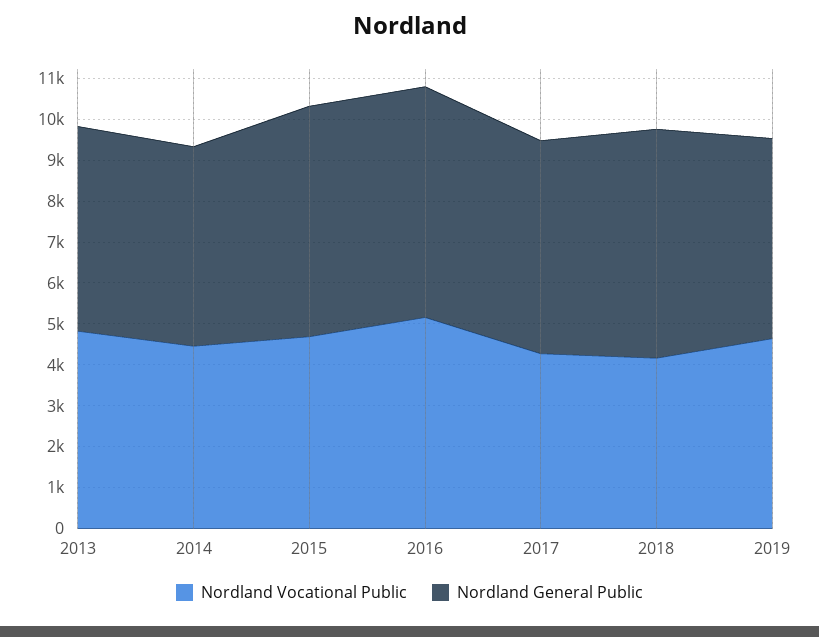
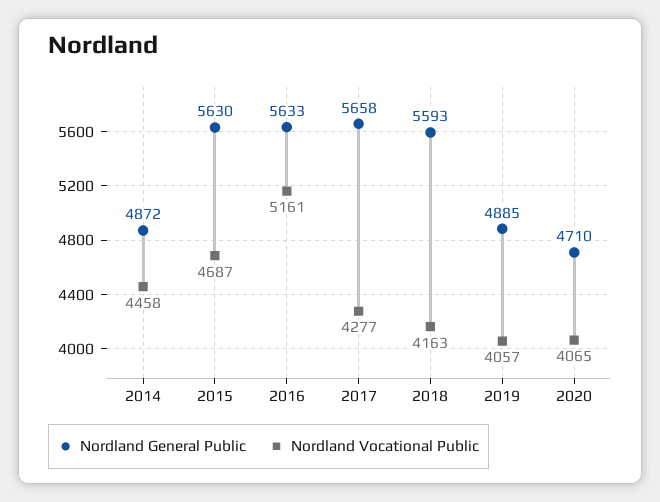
Nordland Vocational Public, 2013: 4800 -> none
Nordland General Public, 2013: 5000 -> none
Nordland General Public, 2017: 5200 -> 5658
Nordland Vocational Public, 2019: 4600 -> 4057
Nordland General Public, 2020: none -> 4710
Nordland Vocational Public, 2020: none -> 4065

